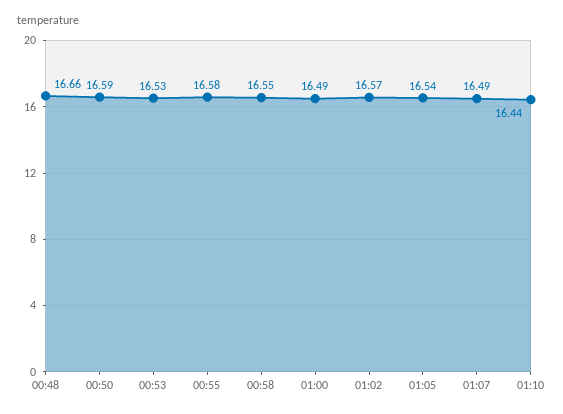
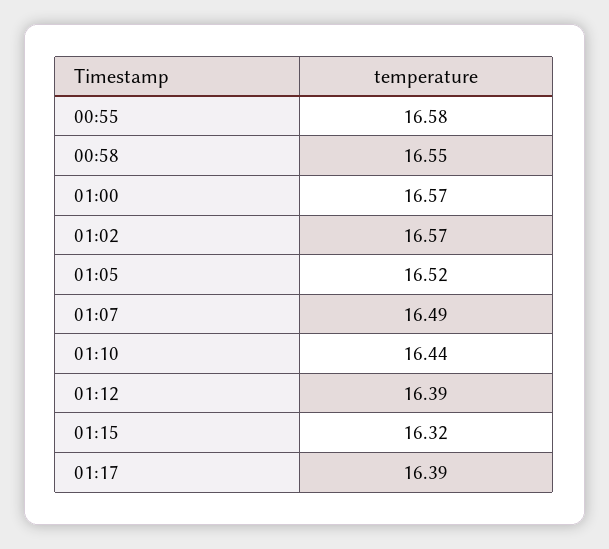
00:48: 16.66 -> none
00:50: 16.59 -> none
00:53: 16.53 -> none
01:00: 16.49 -> 16.57
01:05: 16.54 -> 16.52
01:12: none -> 16.39
01:15: none -> 16.32
01:17: none -> 16.39

